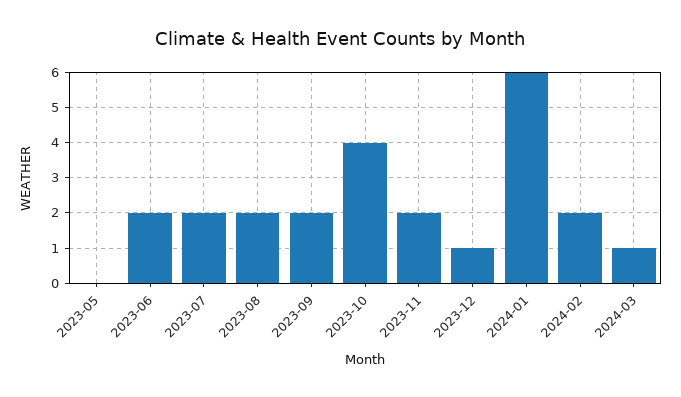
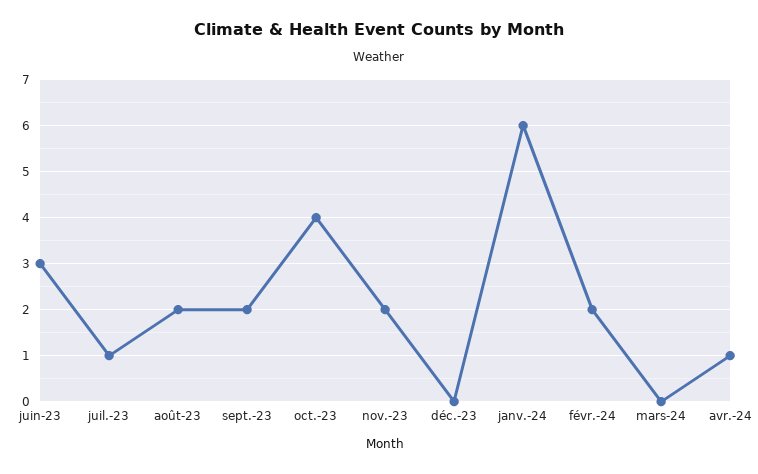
2023-05: 0 -> none
2023-06: 2 -> 3
2023-07: 2 -> 1
2023-12: 1 -> 0
2024-03: 1 -> 0
avr.-24: none -> 1

